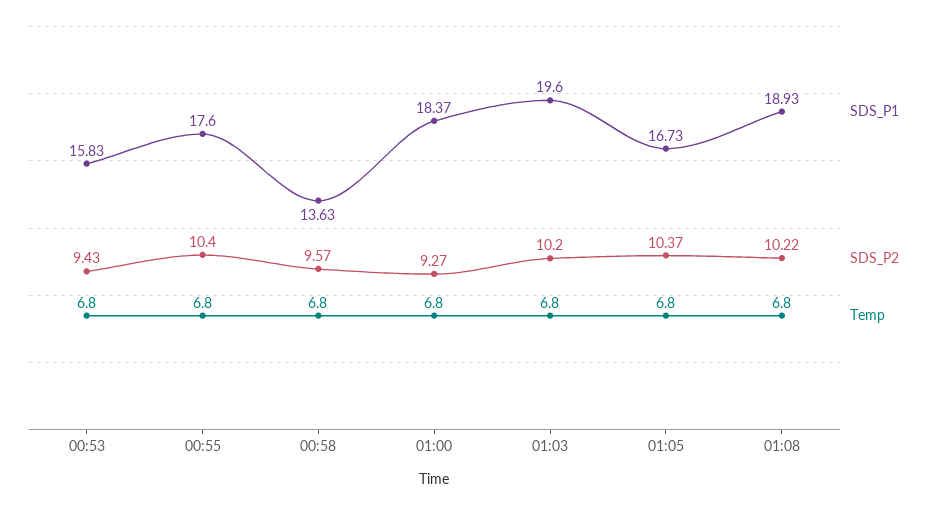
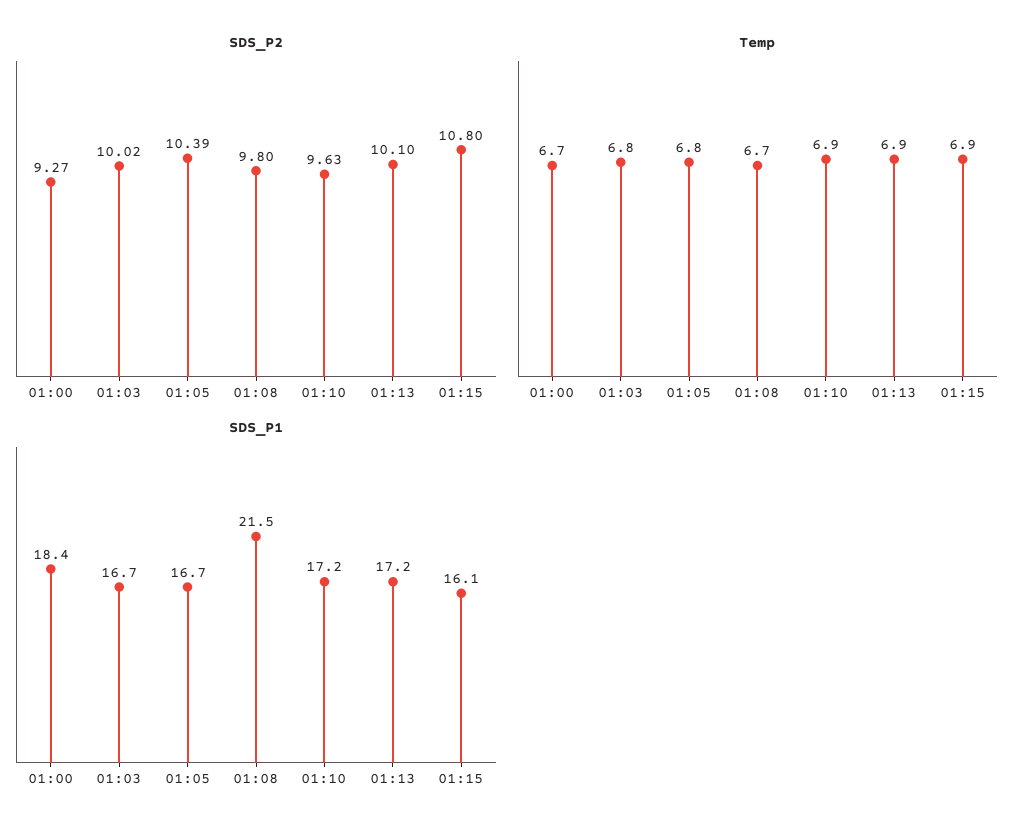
SDS_P1, 00:53: 15.83 -> none
SDS_P2, 00:53: 9.43 -> none
Temp, 00:53: 6.8 -> none
SDS_P1, 00:55: 17.6 -> none
SDS_P2, 00:55: 10.4 -> none
Temp, 00:55: 6.8 -> none
SDS_P1, 00:58: 13.63 -> none
SDS_P2, 00:58: 9.57 -> none
Temp, 00:58: 6.8 -> none
Temp, 01:00: 6.8 -> 6.7
SDS_P1, 01:03: 19.6 -> 16.7
SDS_P2, 01:03: 10.2 -> 10.02
SDS_P2, 01:05: 10.37 -> 10.39
SDS_P1, 01:08: 18.93 -> 21.5
SDS_P2, 01:08: 10.22 -> 9.8
Temp, 01:08: 6.8 -> 6.7
SDS_P2, 01:10: none -> 9.63
SDS_P2, 01:13: none -> 10.1
SDS_P2, 01:15: none -> 10.8
Temp, 01:10: none -> 6.9
Temp, 01:13: none -> 6.9
Temp, 01:15: none -> 6.9
SDS_P1, 01:10: none -> 17.2
SDS_P1, 01:13: none -> 17.2
SDS_P1, 01:15: none -> 16.1

